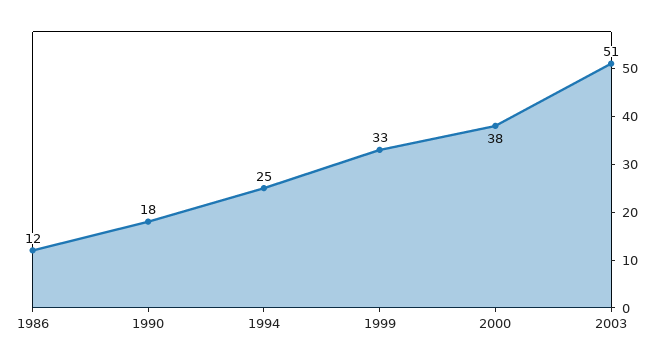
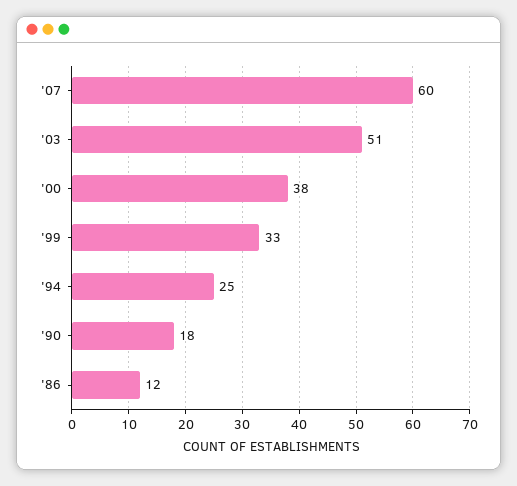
'07: none -> 60

